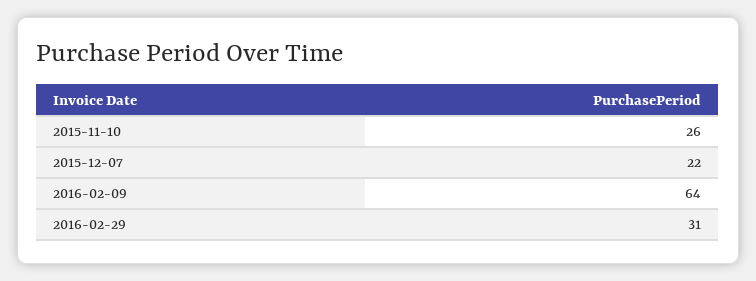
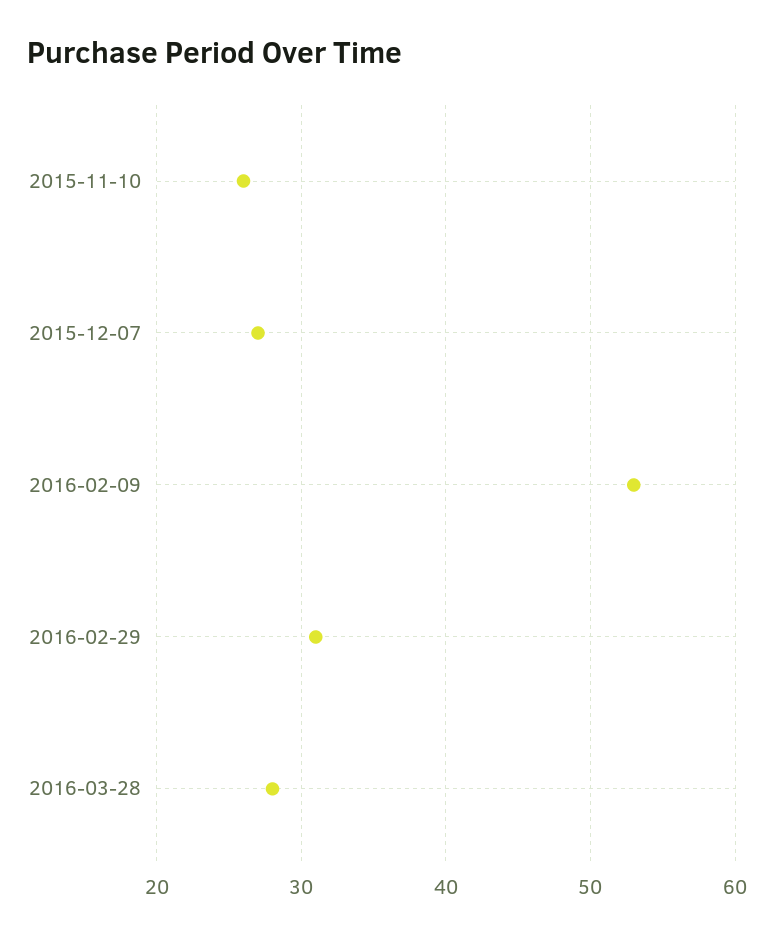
2015-12-07: 22 -> 27
2016-02-09: 64 -> 53
2016-03-28: none -> 28

